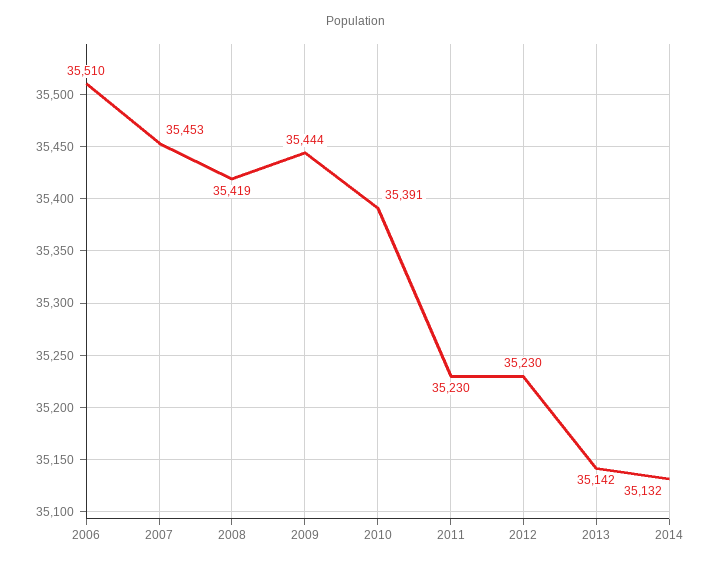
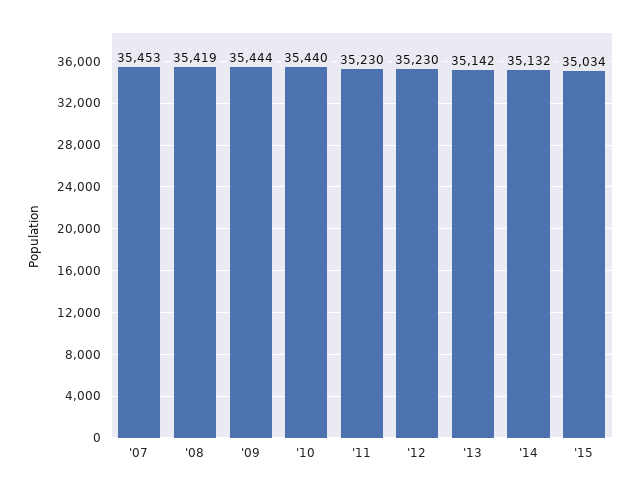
2006: 35510 -> none
2010: 35391 -> 35440
'15: none -> 35034

